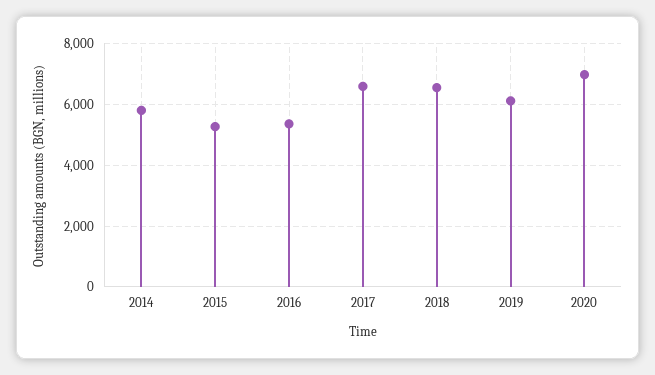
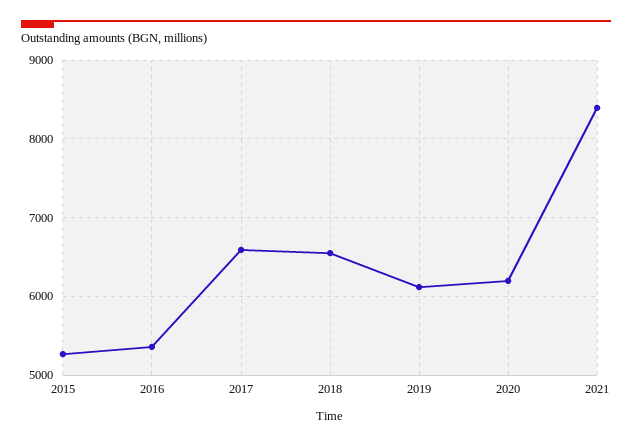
2014: 5800 -> none
2020: 7000 -> 6200
2021: none -> 8400

